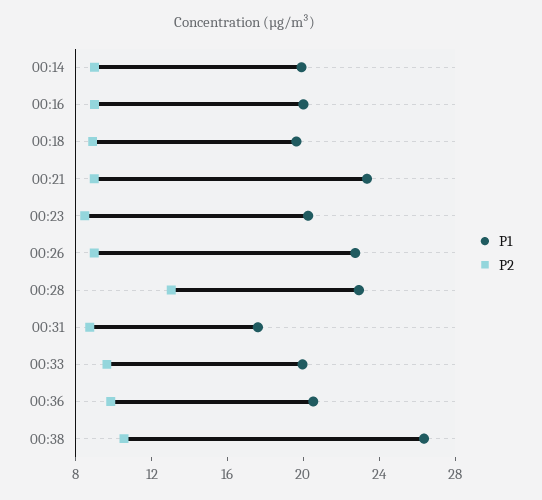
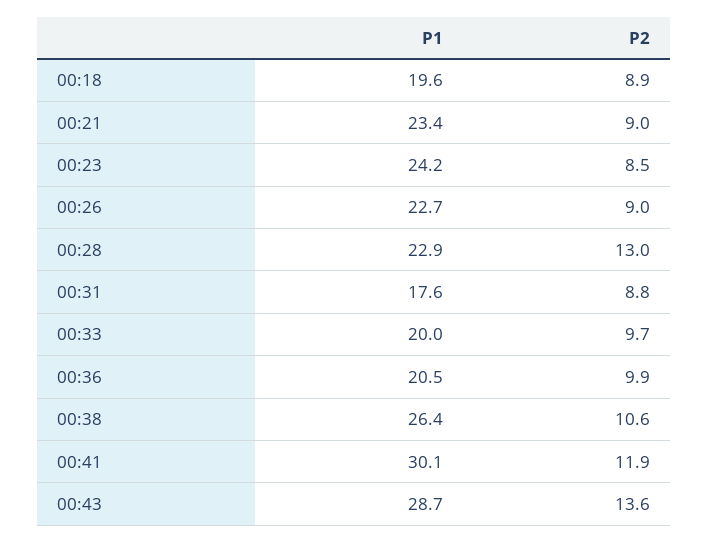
P1, 00:14: 20 -> none
P2, 00:14: 9 -> none
P1, 00:16: 20 -> none
P2, 00:16: 9 -> none
P1, 00:23: 20 -> 24.2
P1, 00:41: none -> 30.1
P2, 00:41: none -> 11.9
P1, 00:43: none -> 28.7
P2, 00:43: none -> 13.6

